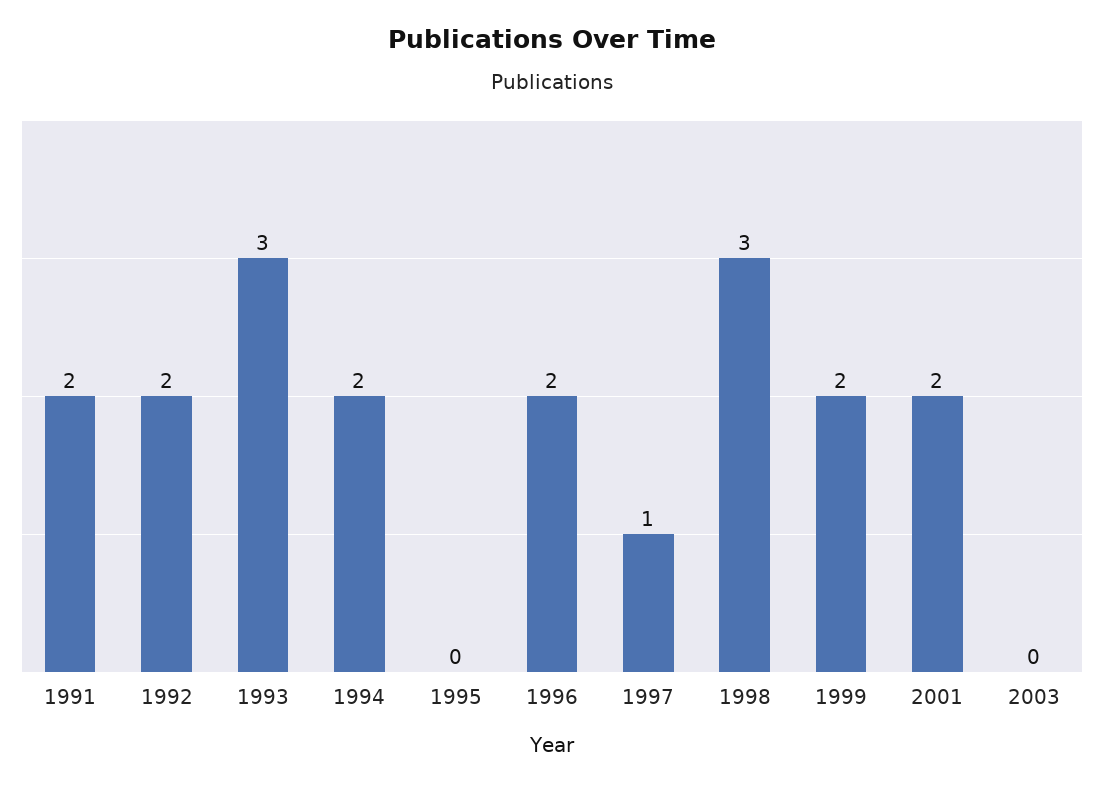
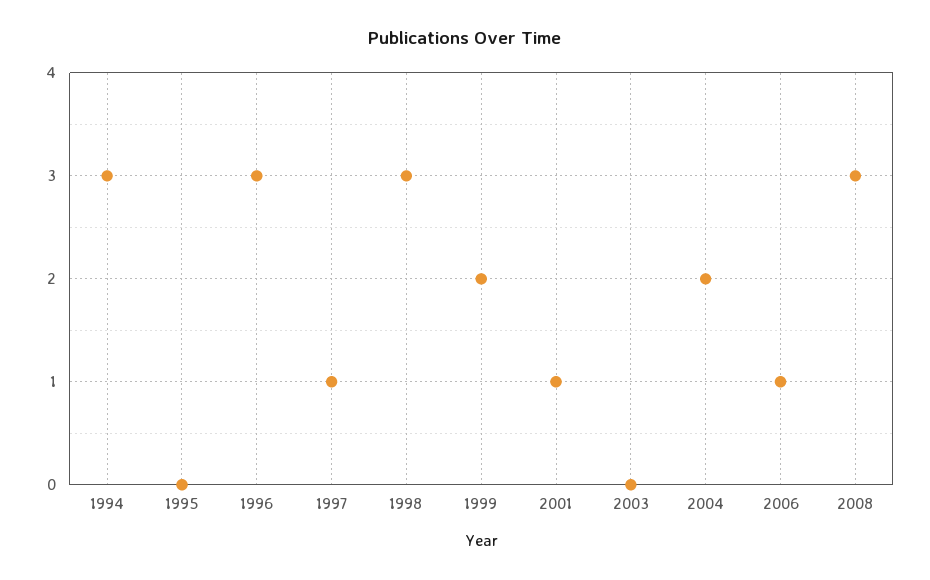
1991: 2 -> none
1992: 2 -> none
1993: 3 -> none
1994: 2 -> 3
1996: 2 -> 3
2001: 2 -> 1
2004: none -> 2
2006: none -> 1
2008: none -> 3

